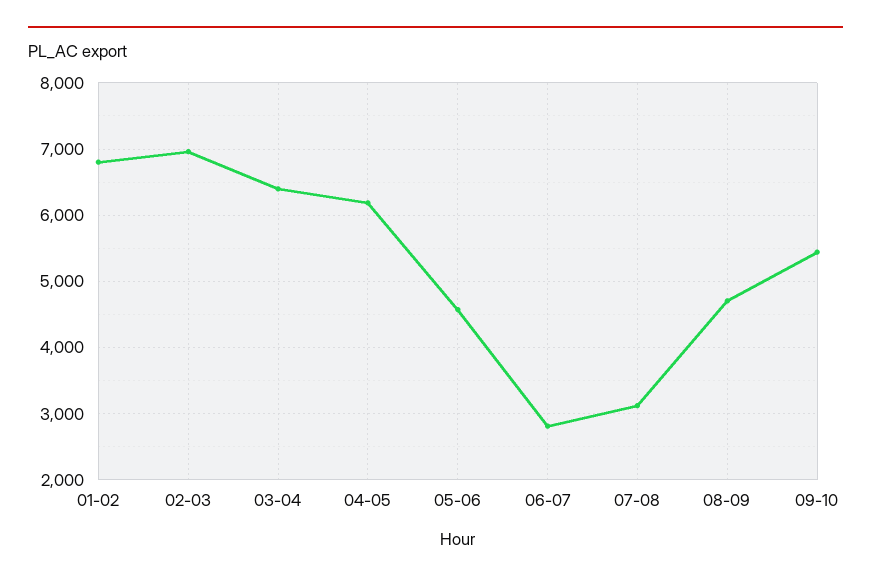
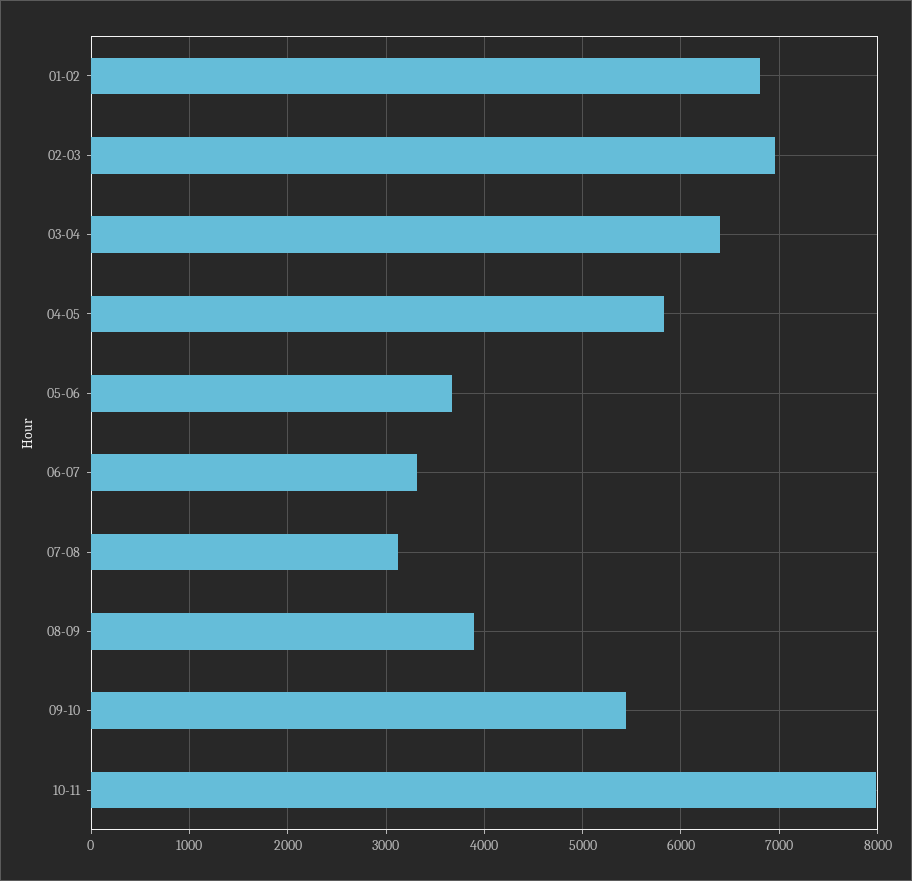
04-05: 6200 -> 5800
05-06: 4600 -> 3700
06-07: 2800 -> 3300
08-09: 4700 -> 3900
10-11: none -> 8000

